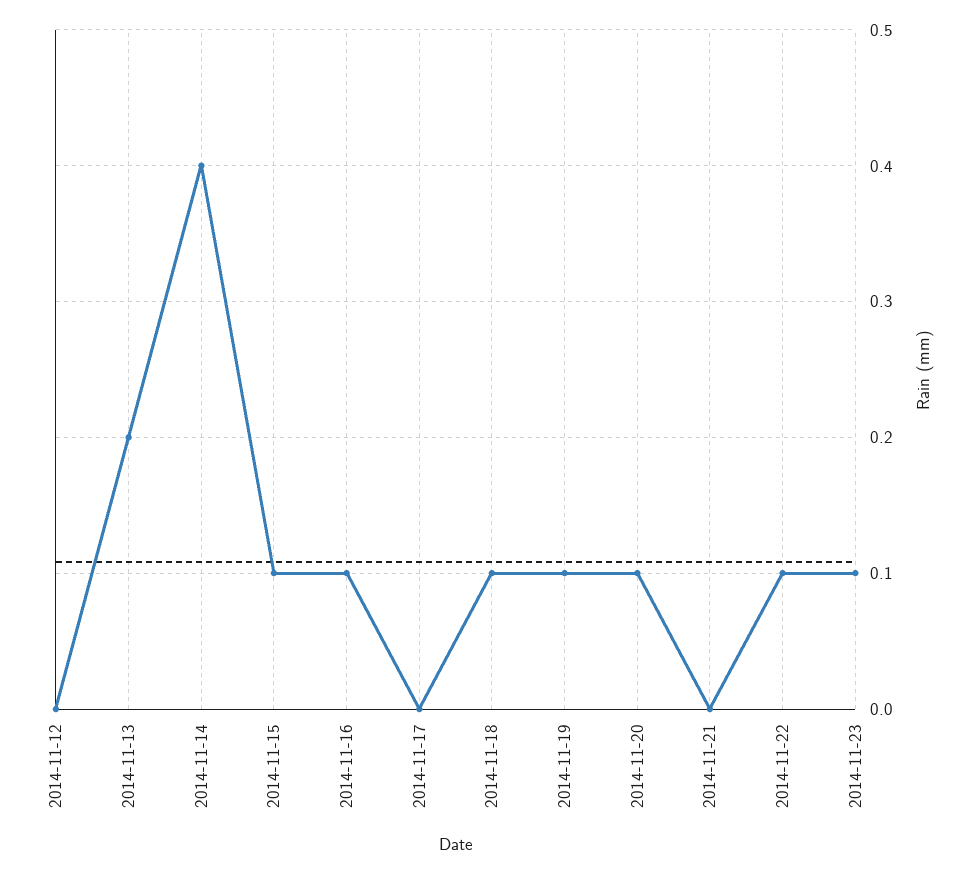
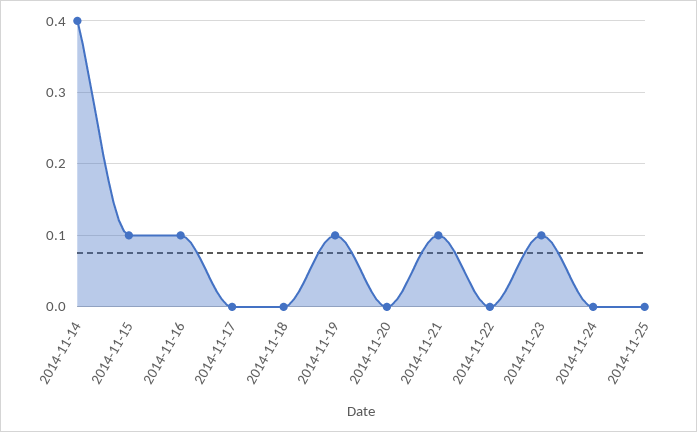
2014-11-12: 0 -> none
2014-11-13: 0.2 -> none
2014-11-18: 0.1 -> 0
2014-11-20: 0.1 -> 0
2014-11-21: 0 -> 0.1
2014-11-22: 0.1 -> 0
2014-11-24: none -> 0
2014-11-25: none -> 0

